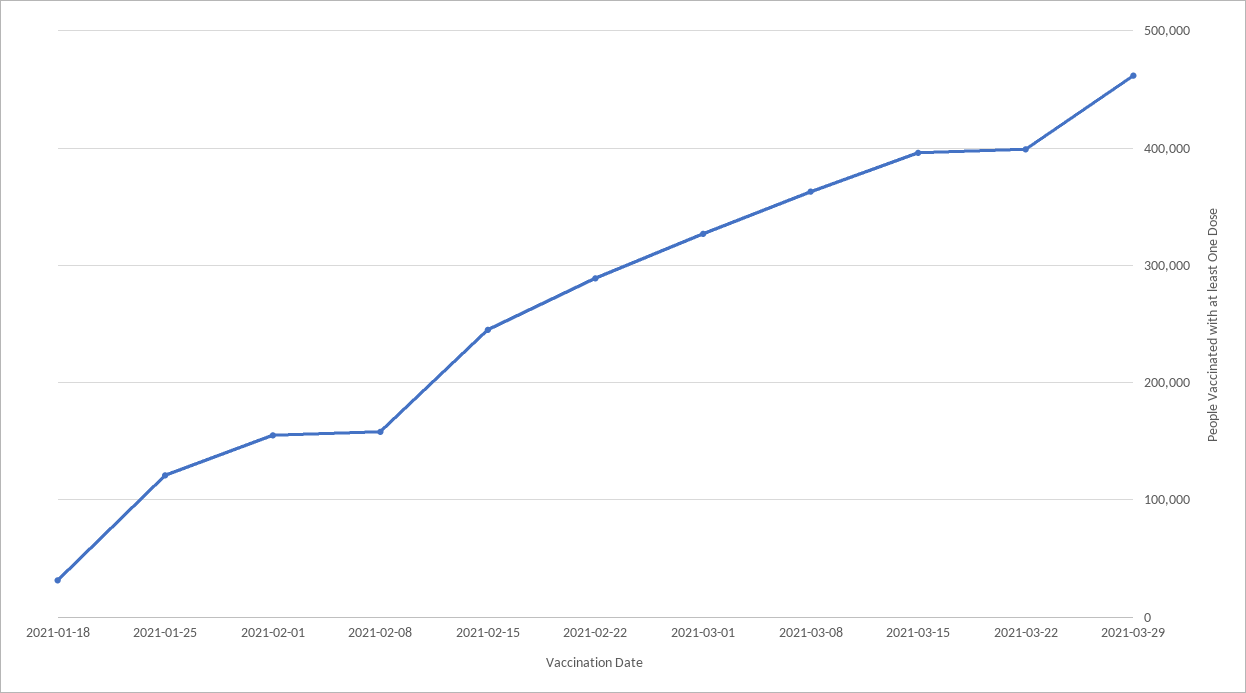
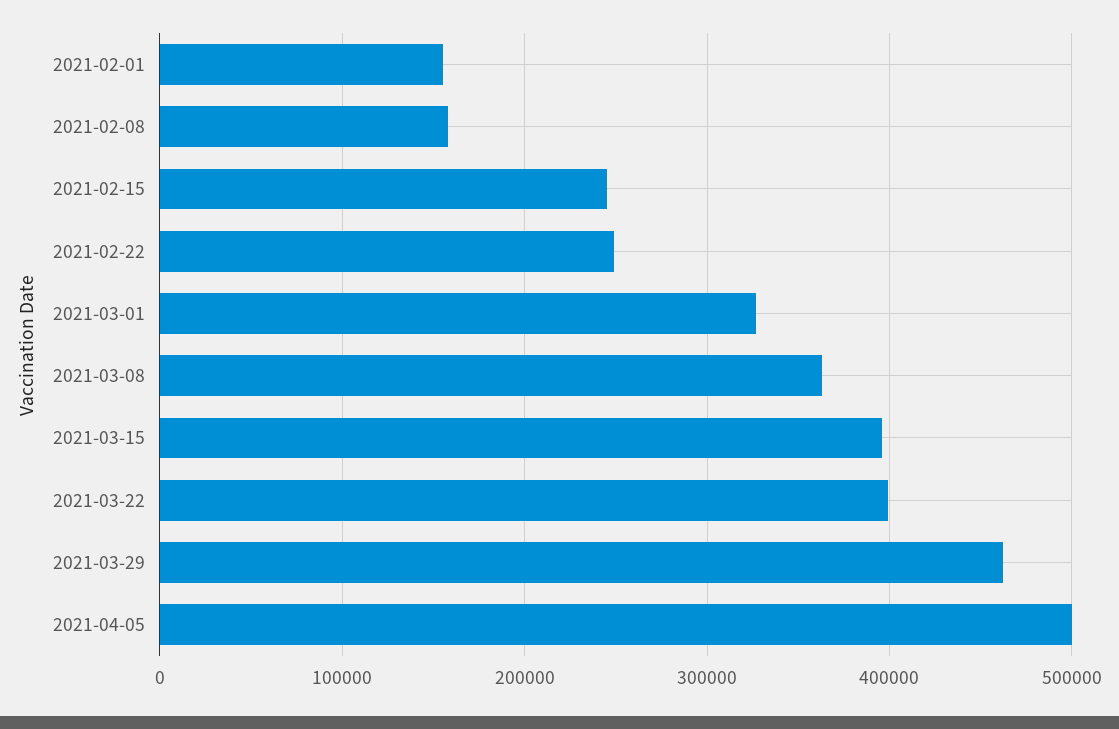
2021-01-18: 30000 -> none
2021-01-25: 120000 -> none
2021-02-22: 290000 -> 250000
2021-04-05: none -> 500000

